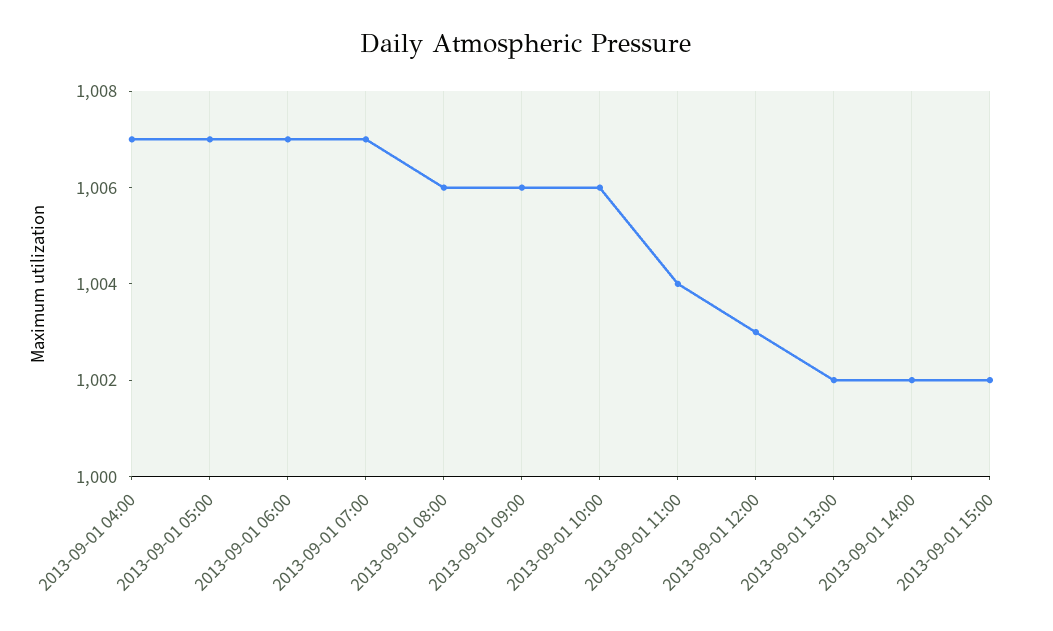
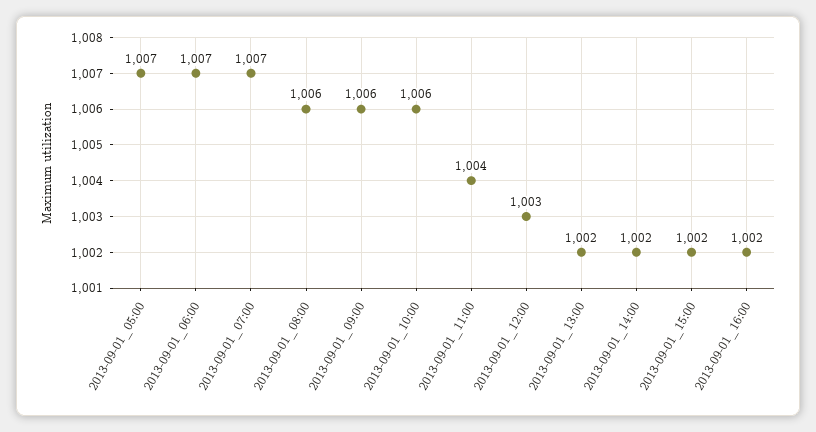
2013-09-01 04:00: 1007 -> none
2013-09-01_16:00: none -> 1002

